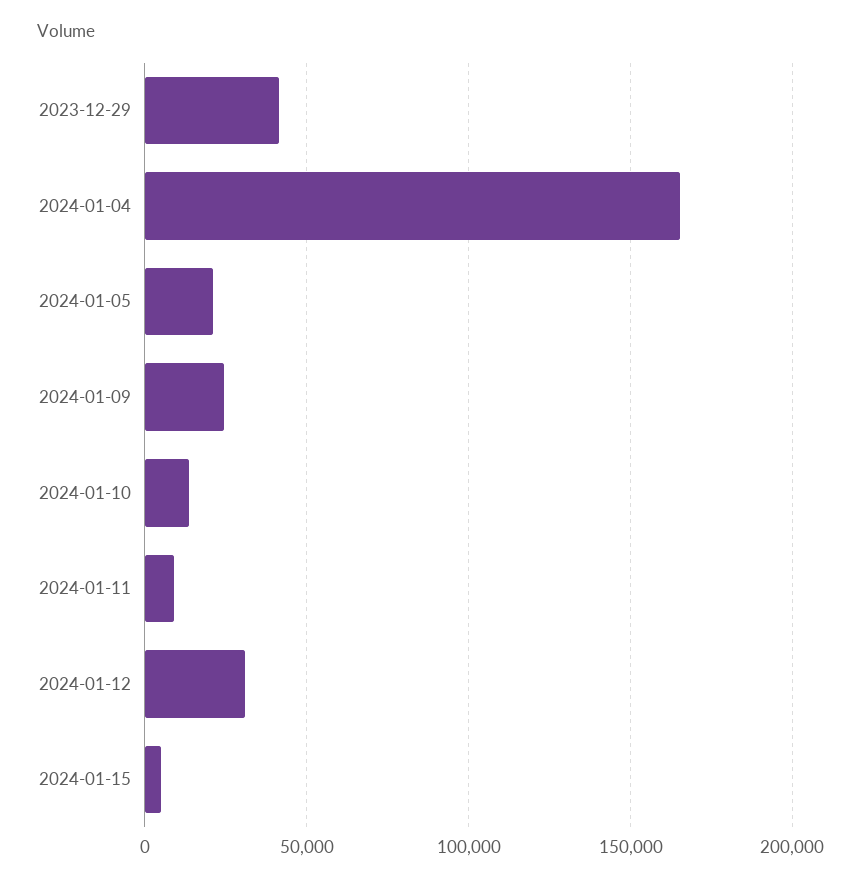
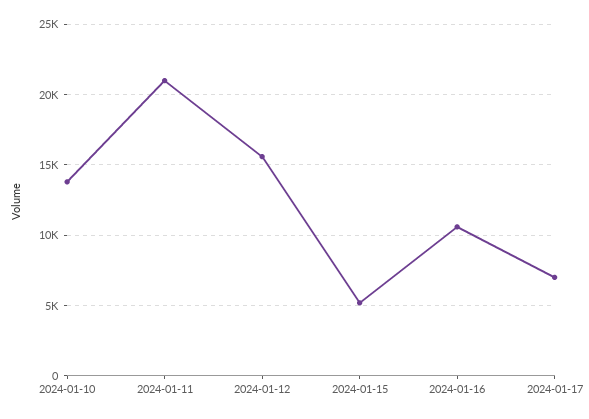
2023-12-29: 40000 -> none
2024-01-04: 165000 -> none
2024-01-05: 20000 -> none
2024-01-09: 25000 -> none
2024-01-11: 10000 -> 21000
2024-01-12: 30000 -> 15500
2024-01-16: none -> 10500
2024-01-17: none -> 7000

